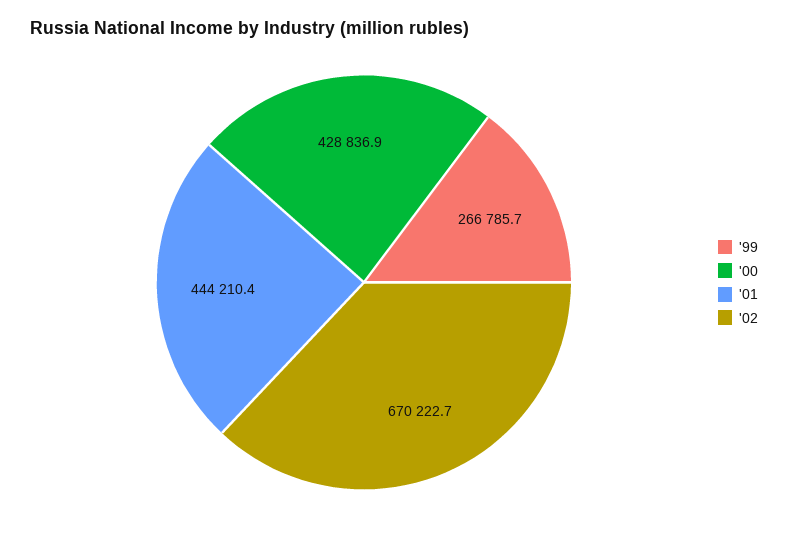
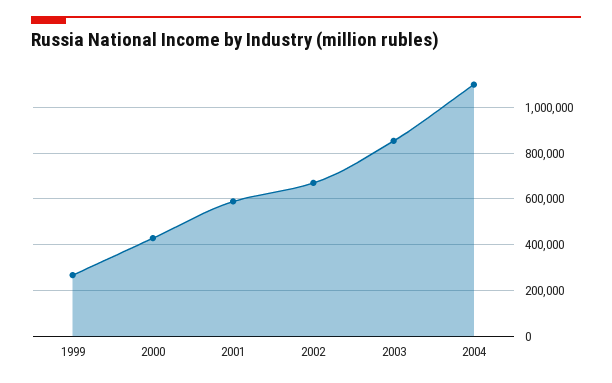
'01: 444210.4 -> 600000
2003: none -> 850000
2004: none -> 1100000

